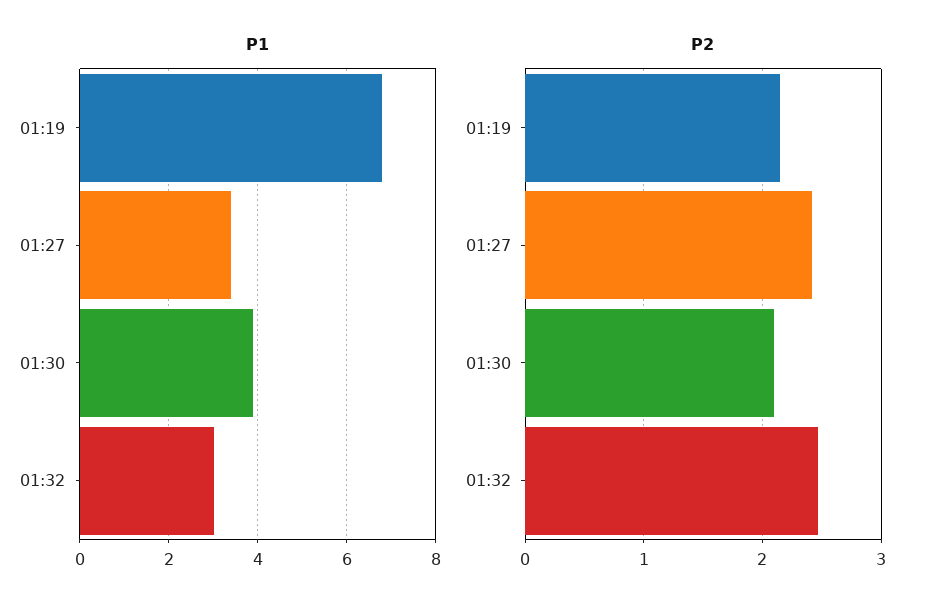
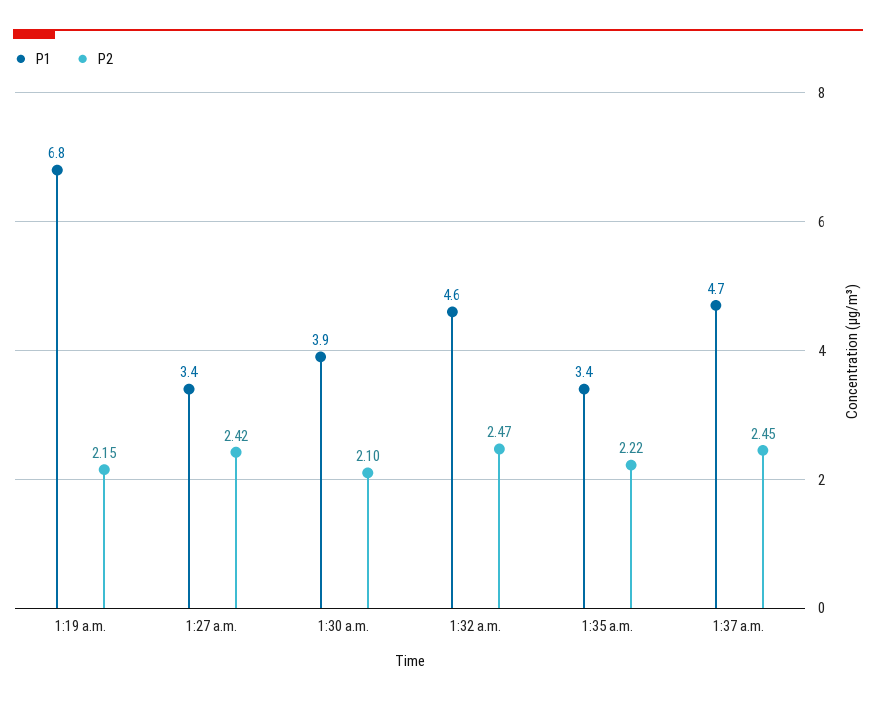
P1, 01:32: 3 -> 4.6
P1, 1:35 a.m.: none -> 3.4
P2, 1:35 a.m.: none -> 2.22
P1, 1:37 a.m.: none -> 4.7
P2, 1:37 a.m.: none -> 2.45

